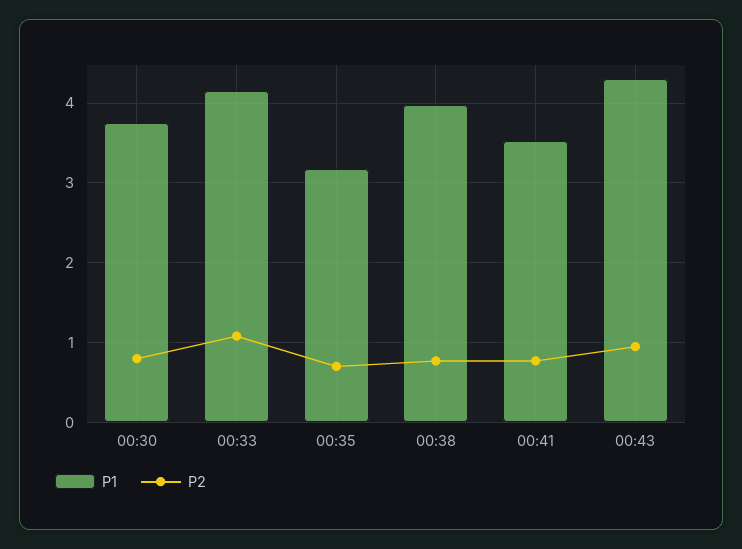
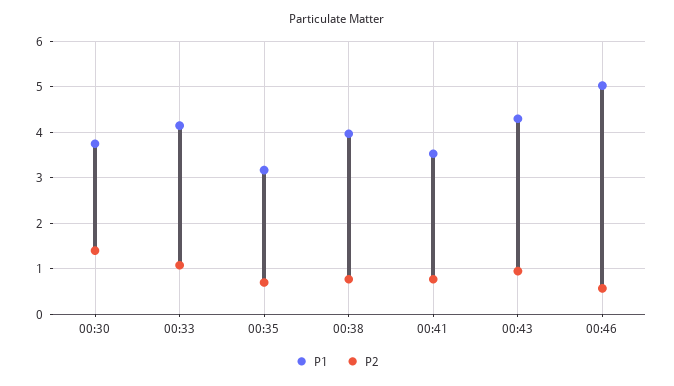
P2, 00:30: 0.8 -> 1.4
P1, 00:46: none -> 5
P2, 00:46: none -> 0.6

